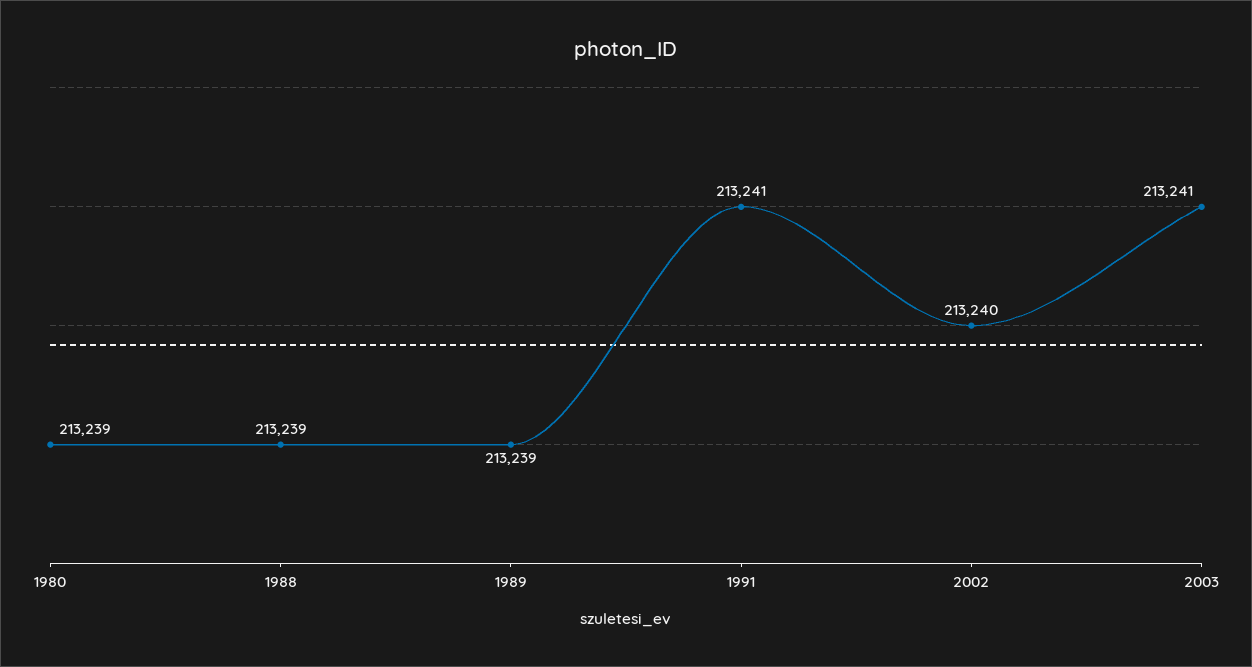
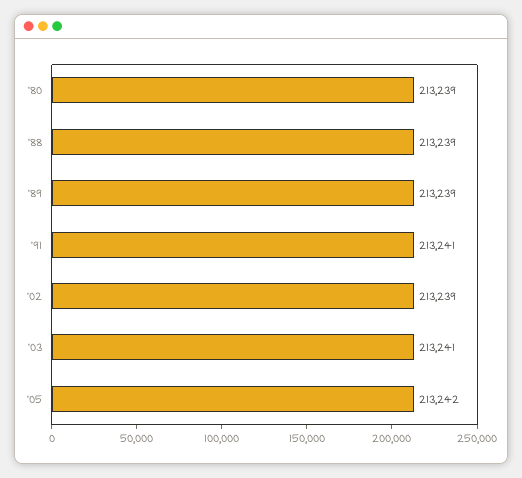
2002: 213240 -> 213239
'05: none -> 213242

